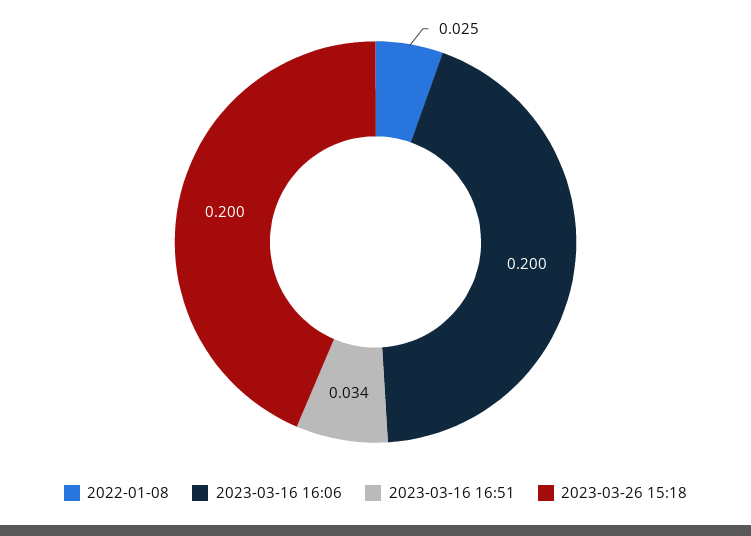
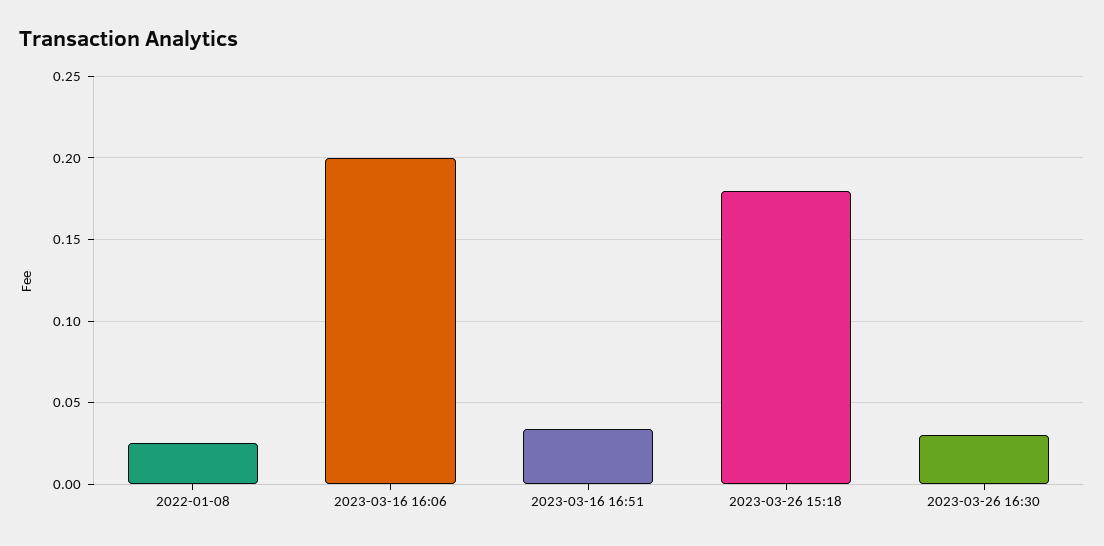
2023-03-26 15:18: 0.2 -> 0.18
2023-03-26 16:30: none -> 0.03

